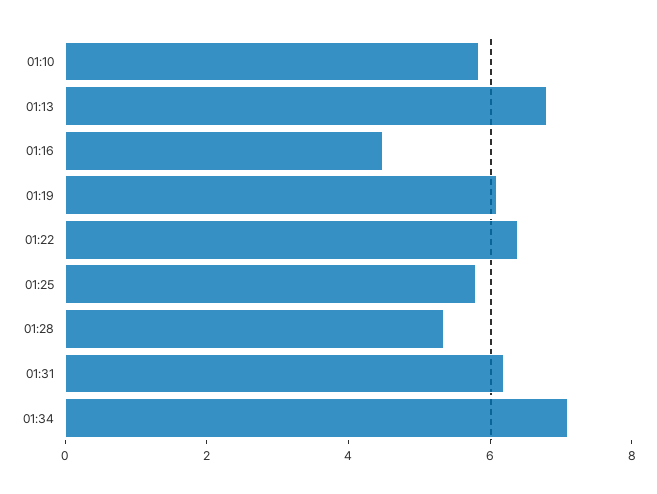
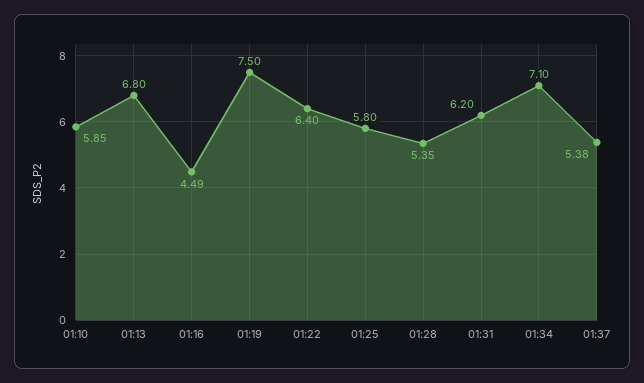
01:19: 6 -> 7.5
01:37: none -> 5.38

